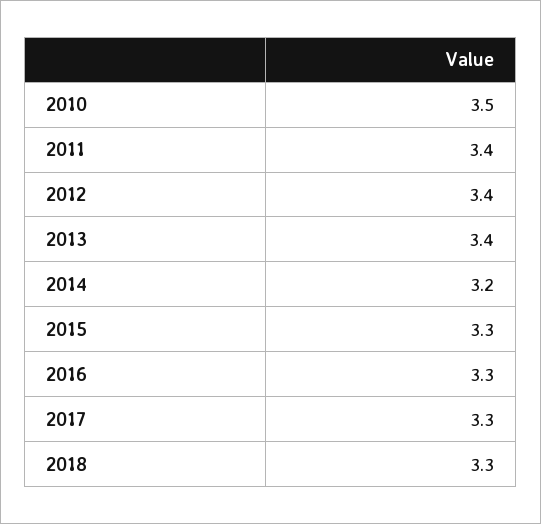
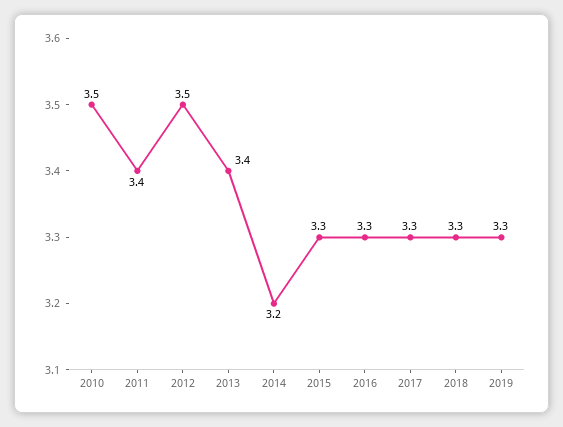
2012: 3.4 -> 3.5
2019: none -> 3.3

